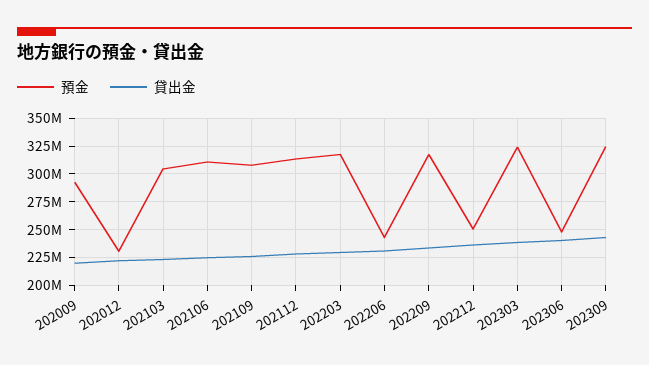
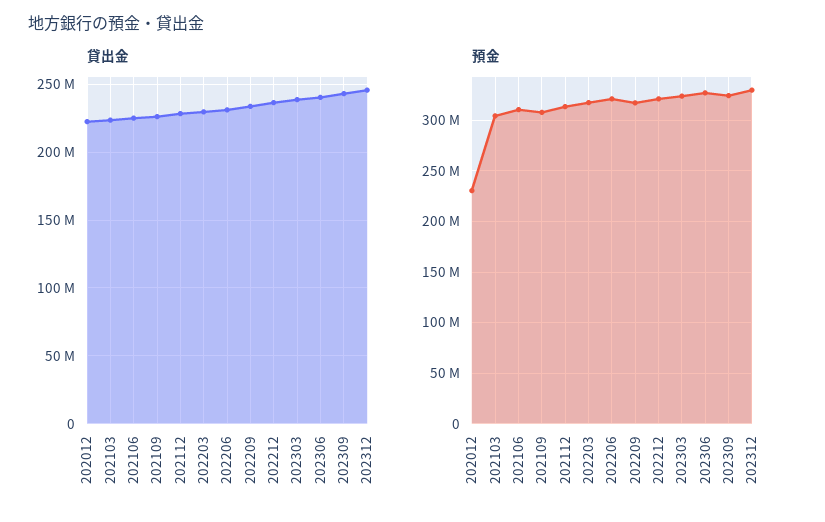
預金, 202009: 300000000 -> none
貸出金, 202009: 225000000 -> none
預金, 202206: 250000000 -> 320000000
預金, 202212: 250000000 -> 320000000
預金, 202306: 250000000 -> 330000000
貸出金, 202312: none -> 245000000
預金, 202312: none -> 330000000

